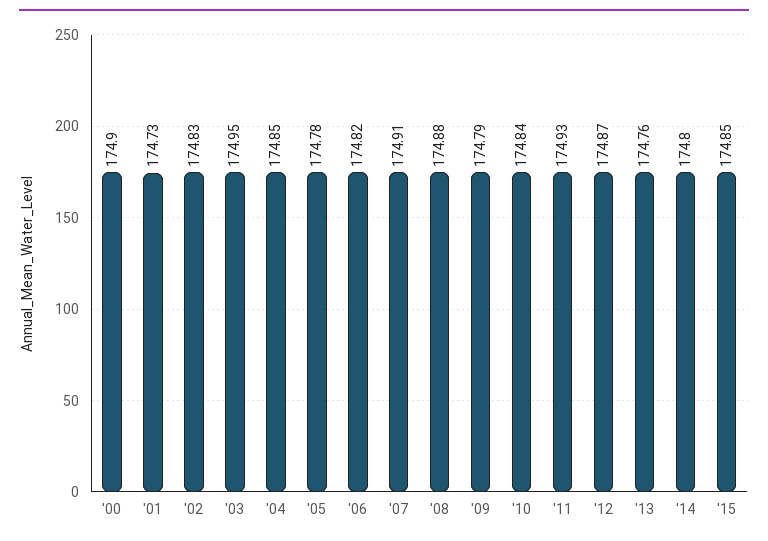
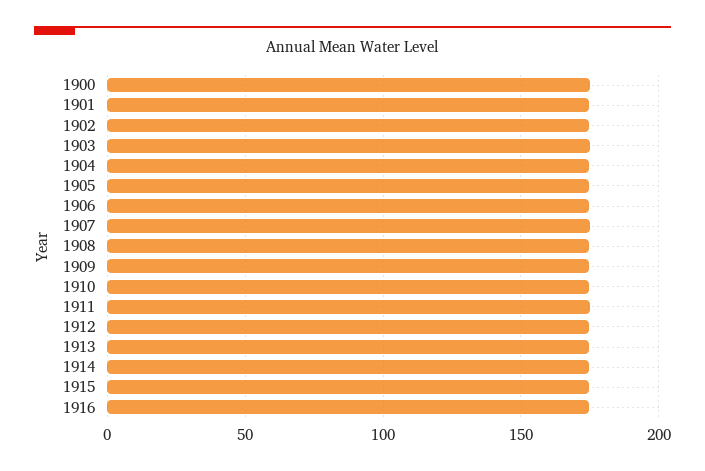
1916: none -> 175

